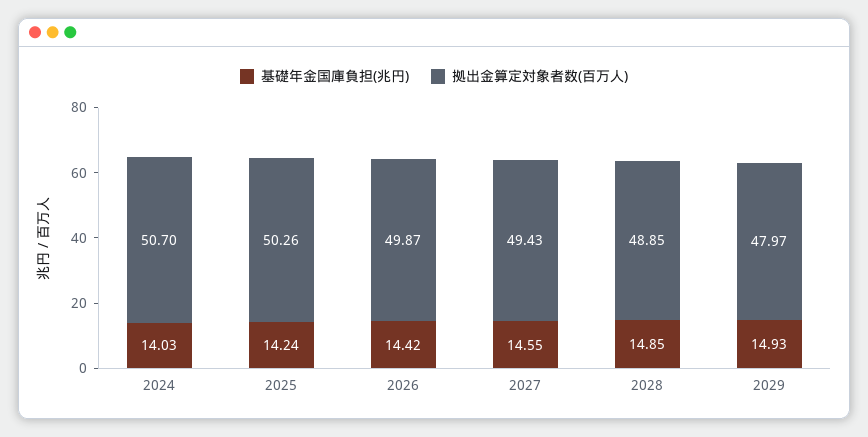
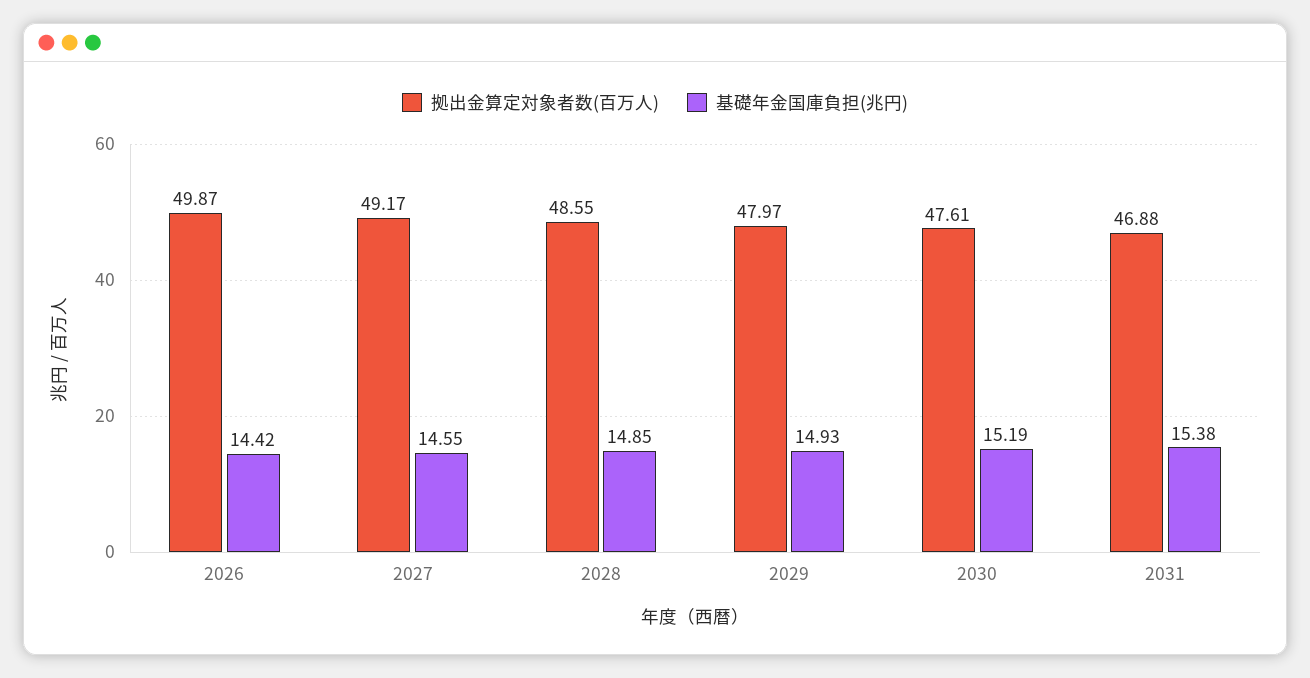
基礎年金国庫負担(兆円), 2024: 14.03 -> none
拠出金算定対象者数(百万人), 2024: 50.7 -> none
基礎年金国庫負担(兆円), 2025: 14.24 -> none
拠出金算定対象者数(百万人), 2025: 50.26 -> none
拠出金算定対象者数(百万人), 2027: 49.43 -> 49.17
拠出金算定対象者数(百万人), 2028: 48.85 -> 48.55
拠出金算定対象者数(百万人), 2030: none -> 47.61
基礎年金国庫負担(兆円), 2030: none -> 15.19
拠出金算定対象者数(百万人), 2031: none -> 46.88
基礎年金国庫負担(兆円), 2031: none -> 15.38

